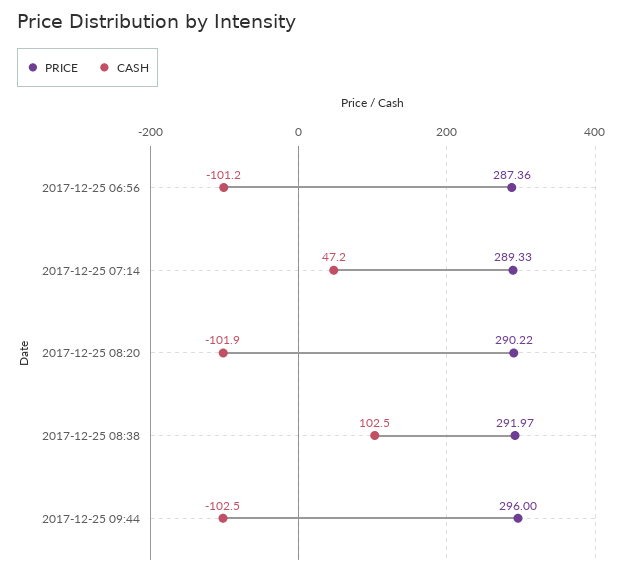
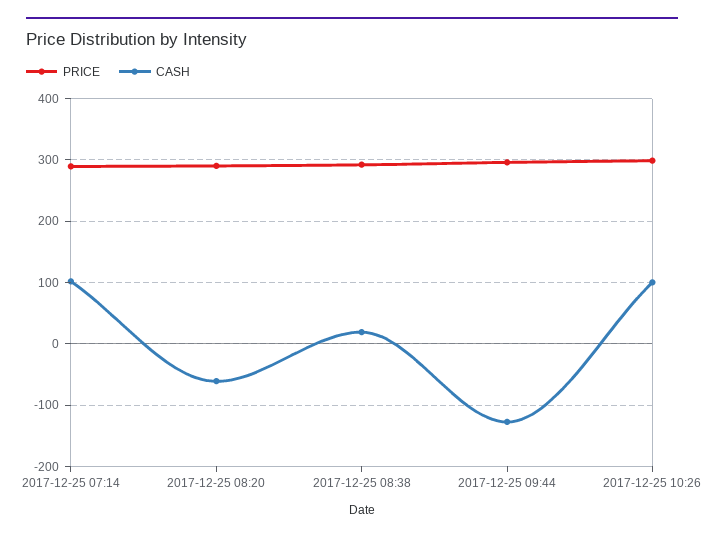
PRICE, 2017-12-25 06:56: 287.36 -> none
CASH, 2017-12-25 06:56: -101.2 -> none
CASH, 2017-12-25 07:14: 47.2 -> 100
CASH, 2017-12-25 08:20: -101.9 -> -60
CASH, 2017-12-25 08:38: 102.5 -> 20
CASH, 2017-12-25 09:44: -102.5 -> -130
PRICE, 2017-12-25 10:26: none -> 300
CASH, 2017-12-25 10:26: none -> 100

